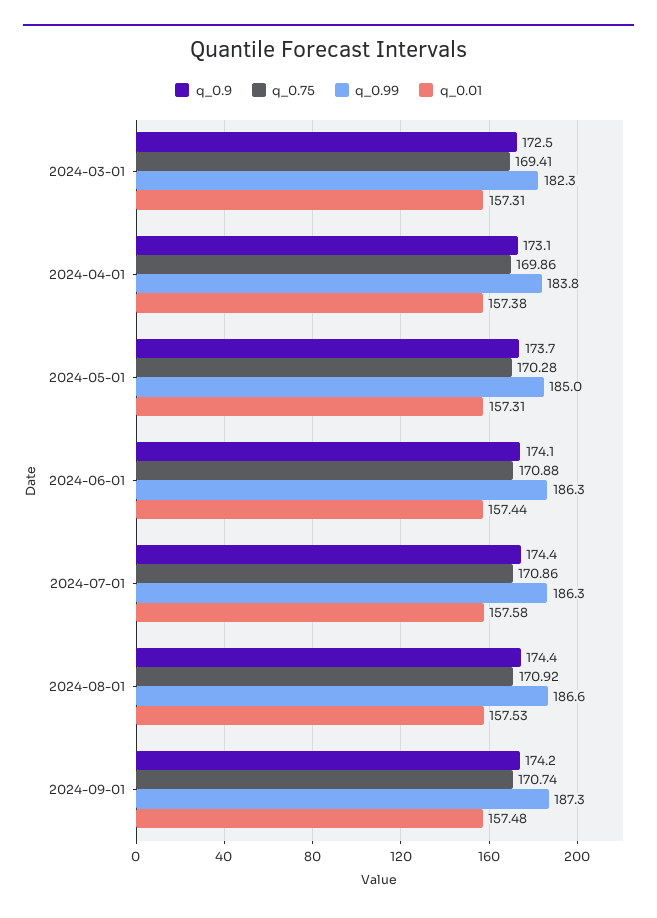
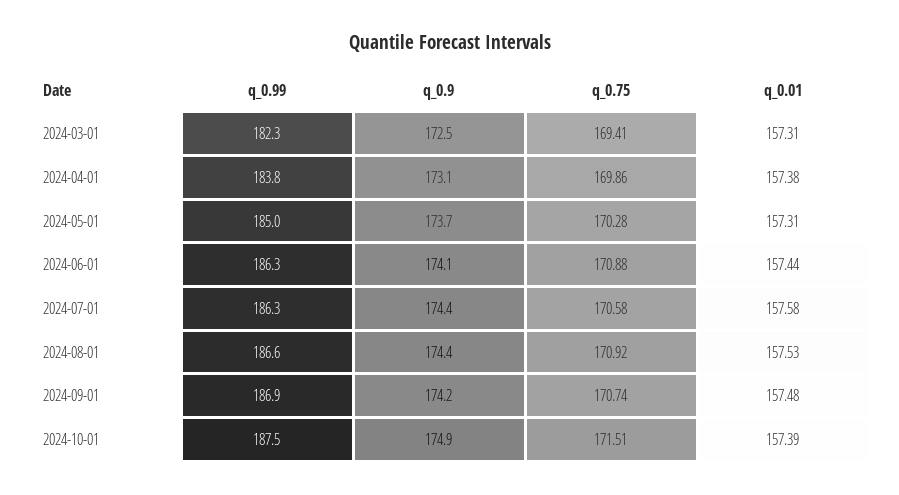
q_0.75, 2024-07-01: 170.86 -> 170.58
q_0.99, 2024-09-01: 187.3 -> 186.9
q_0.99, 2024-10-01: none -> 187.5
q_0.9, 2024-10-01: none -> 174.9
q_0.75, 2024-10-01: none -> 171.51
q_0.01, 2024-10-01: none -> 157.39

